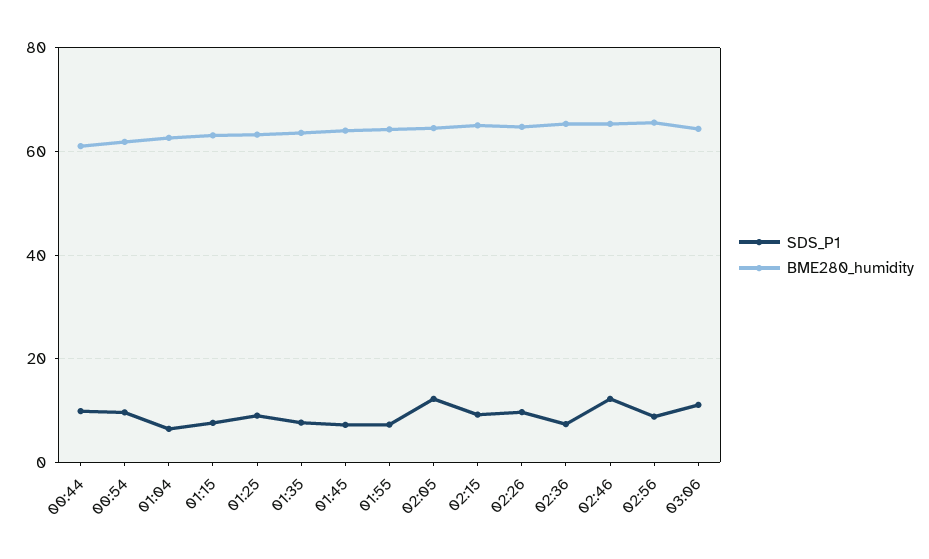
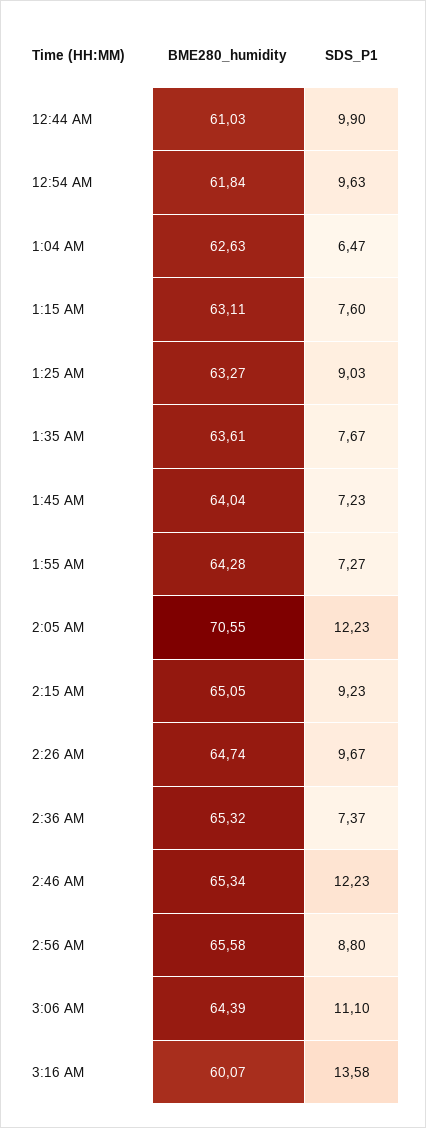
BME280_humidity, 02:05: 64 -> 70.55
BME280_humidity, 3:16 AM: none -> 60.07
SDS_P1, 3:16 AM: none -> 13.58

